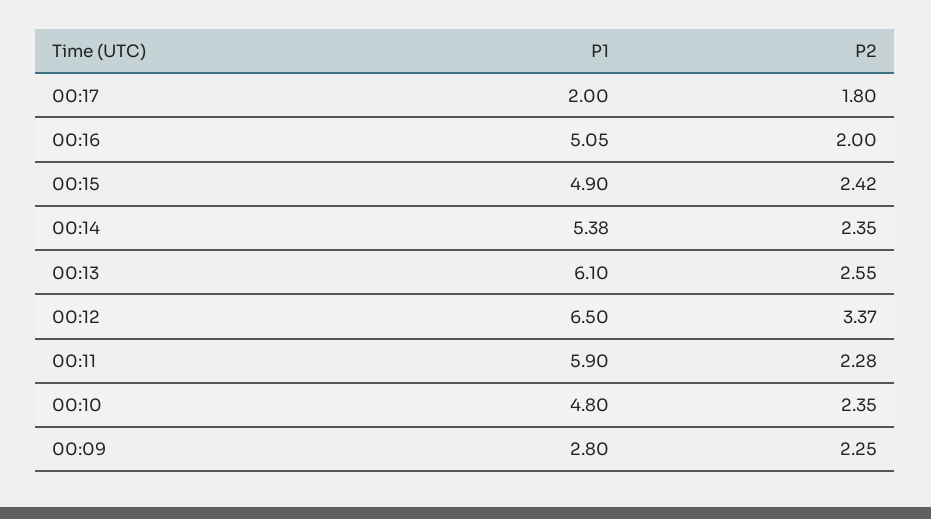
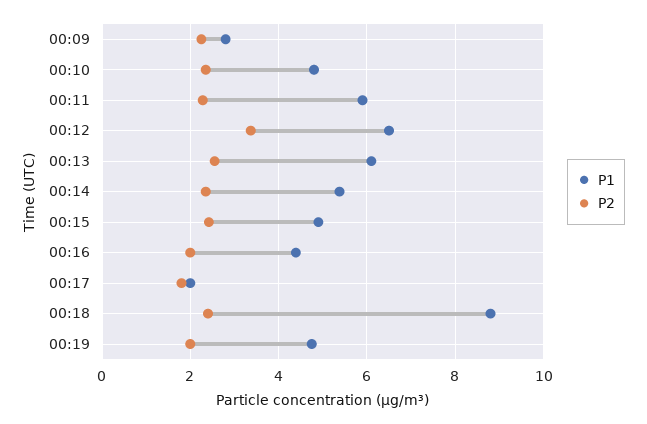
P1, 00:16: 5.05 -> 4.4
P1, 00:18: none -> 8.8
P2, 00:18: none -> 2.4
P1, 00:19: none -> 4.8
P2, 00:19: none -> 2

